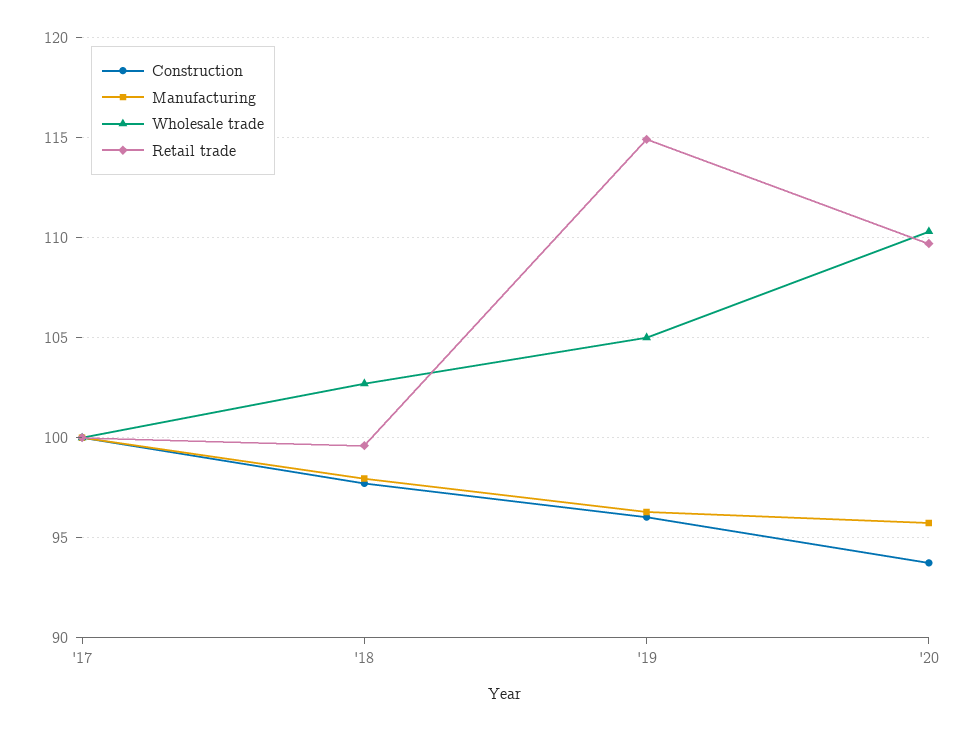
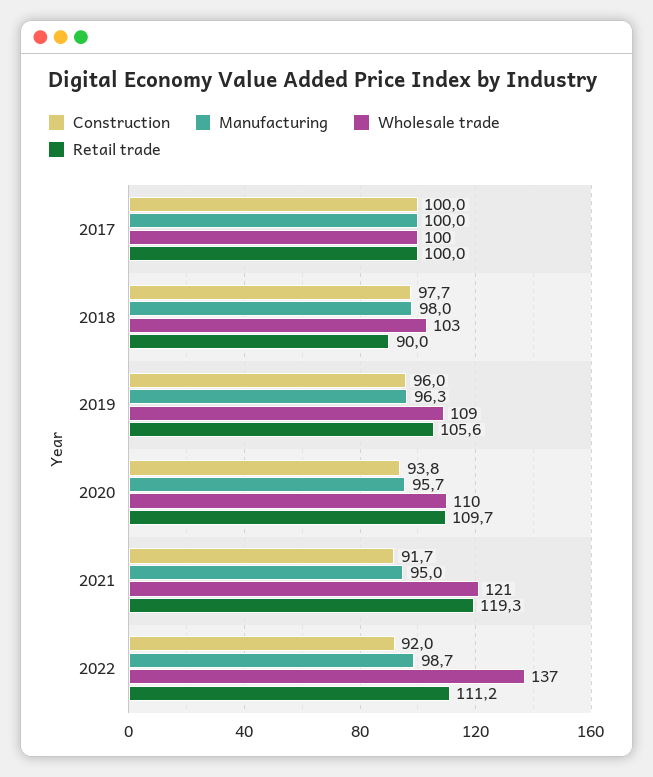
Retail trade, '18: 99.5 -> 90
Wholesale trade, '19: 105 -> 109
Retail trade, '19: 115 -> 105.6
Construction, 2021: none -> 91.7
Manufacturing, 2021: none -> 95
Wholesale trade, 2021: none -> 121
Retail trade, 2021: none -> 119.3
Construction, 2022: none -> 92
Manufacturing, 2022: none -> 98.7
Wholesale trade, 2022: none -> 137
Retail trade, 2022: none -> 111.2

